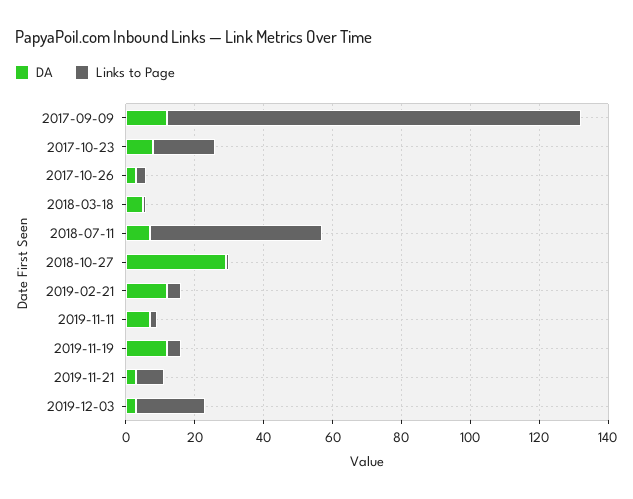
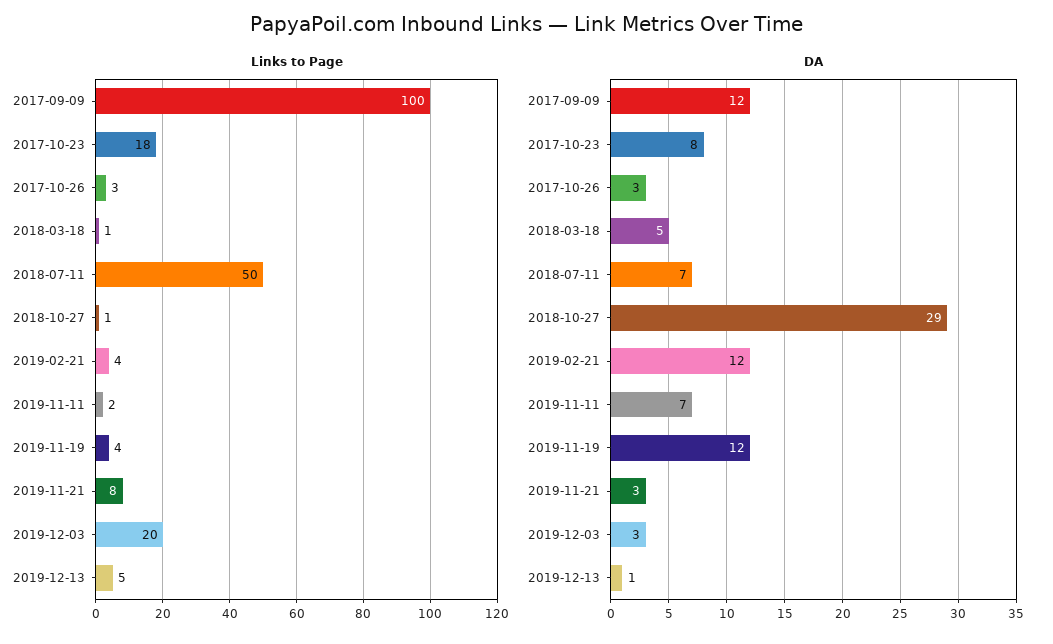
Links to Page, 2017-09-09: 120 -> 100
Links to Page, 2019-12-13: none -> 5
DA, 2019-12-13: none -> 1

